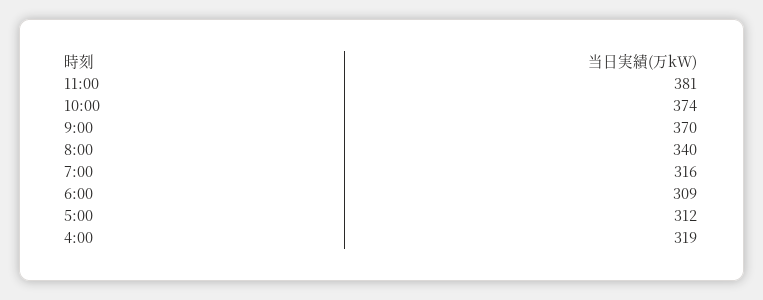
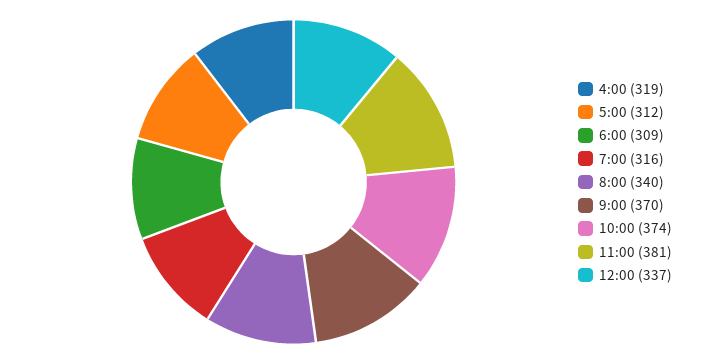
12:00: none -> 337

